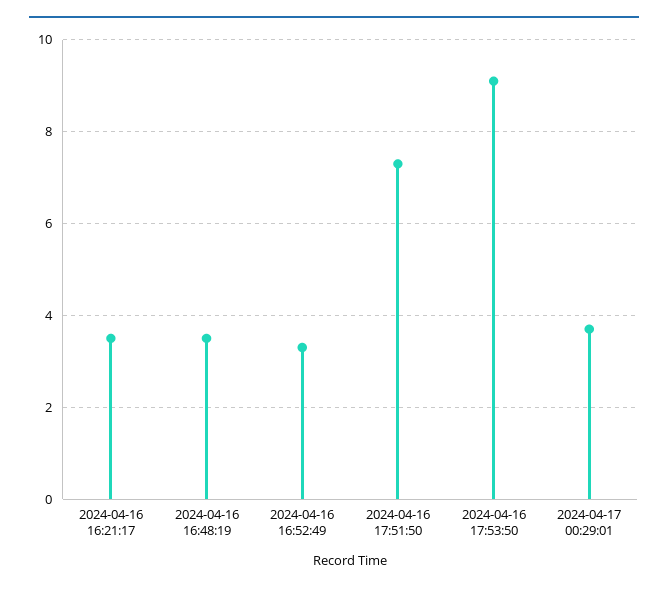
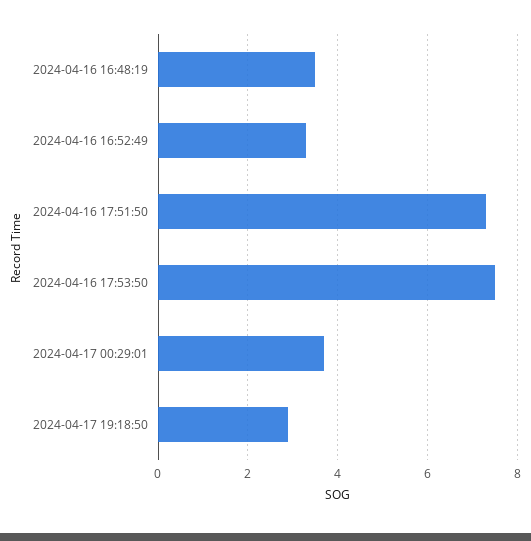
2024-04-16 16:21:17: 3.5 -> none
2024-04-16 17:53:50: 9 -> 7.5
2024-04-17 19:18:50: none -> 3

